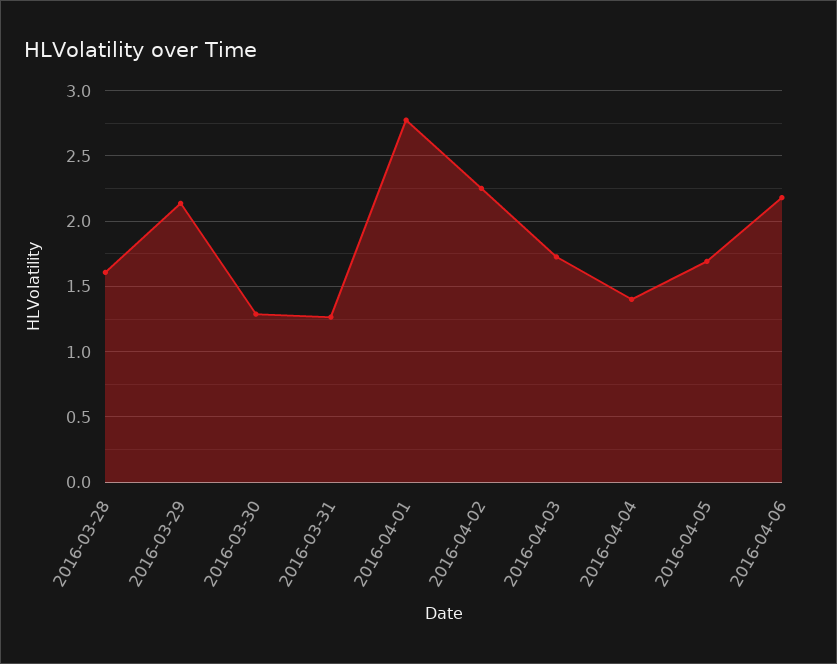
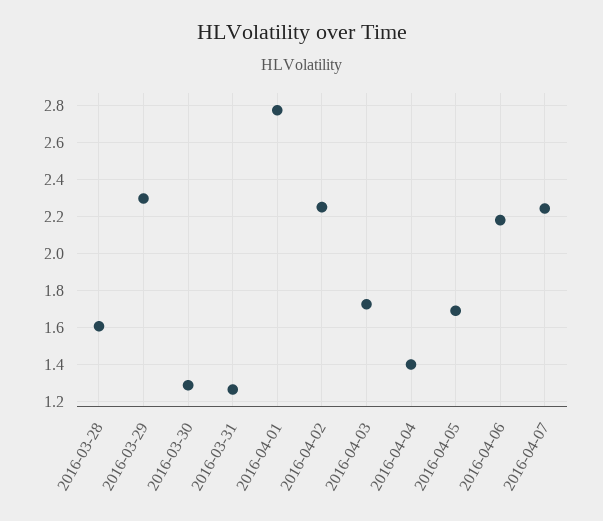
2016-03-29: 2.15 -> 2.3
2016-04-07: none -> 2.25

